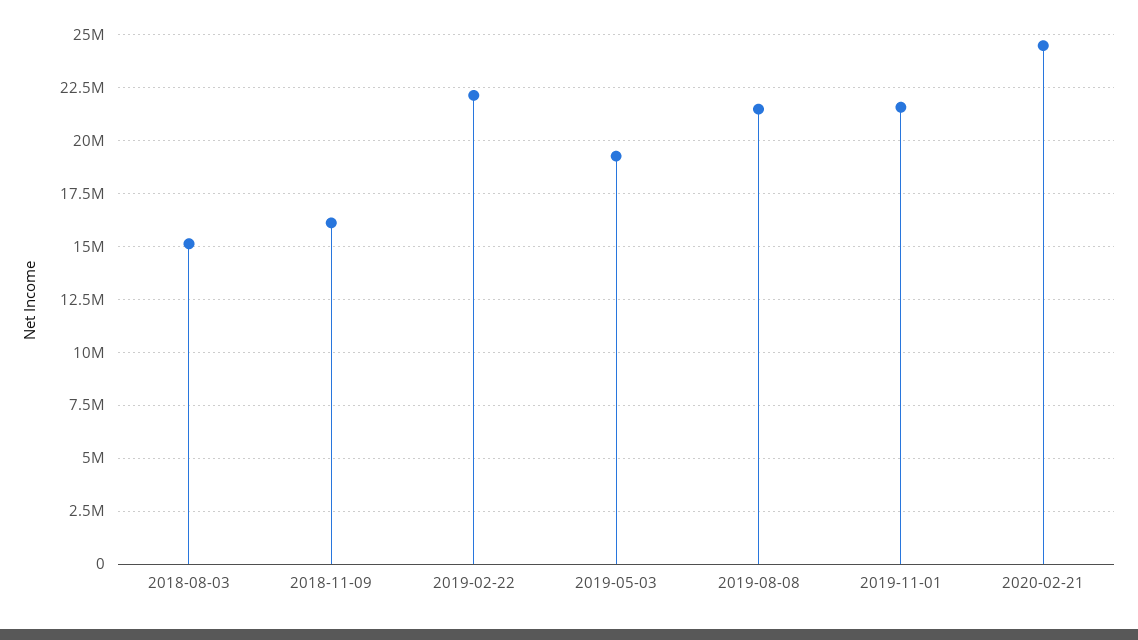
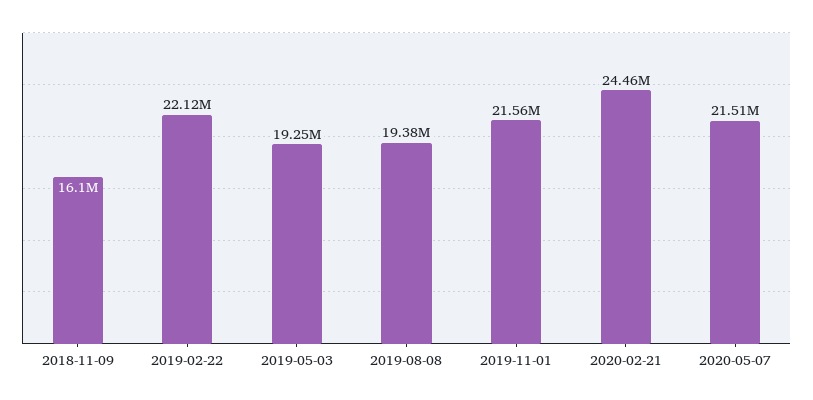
2018-08-03: 15000000 -> none
2019-08-08: 21500000 -> 19380000
2020-05-07: none -> 21510000

